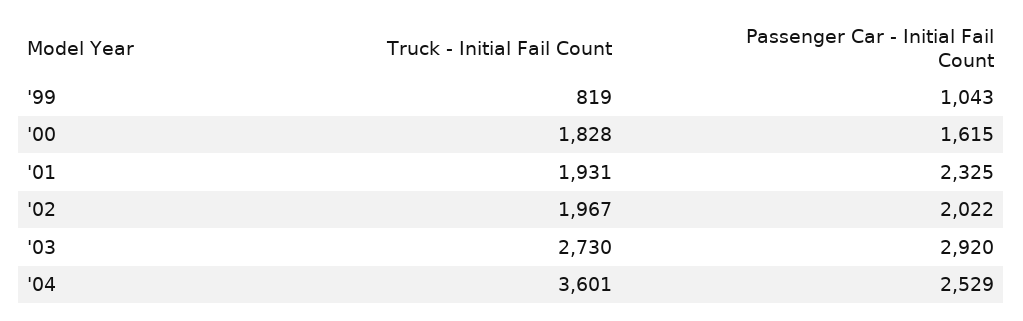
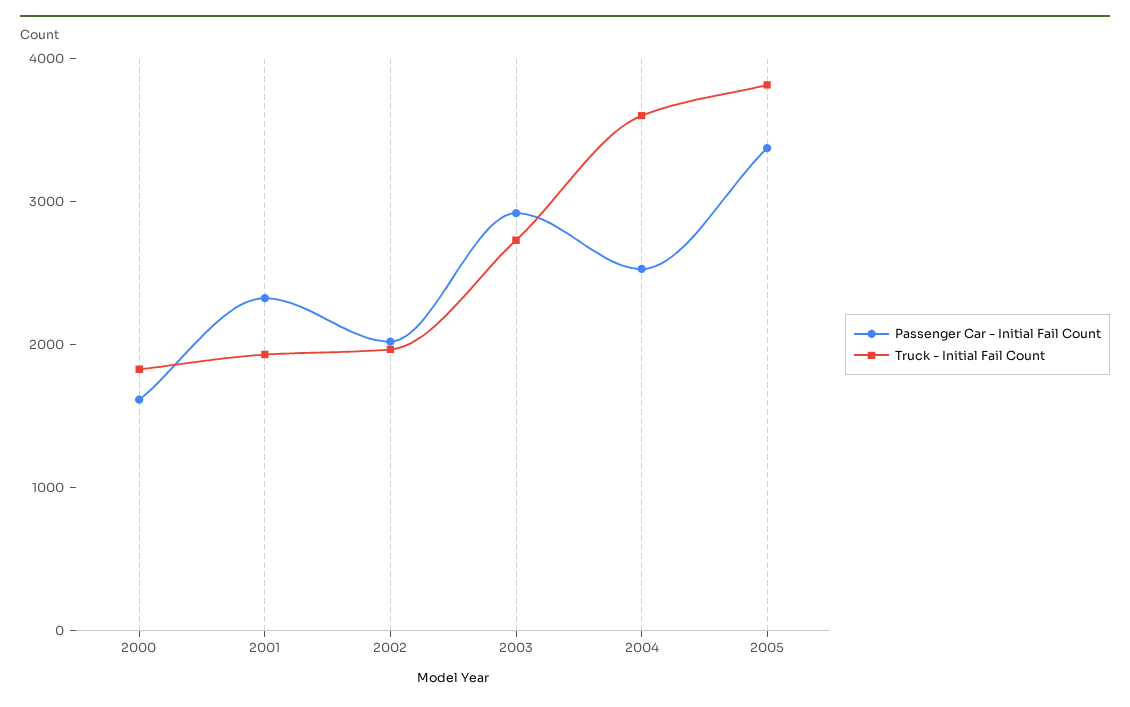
Truck - Initial Fail Count, '99: 819 -> none
Passenger Car - Initial Fail Count, '99: 1043 -> none
Passenger Car - Initial Fail Count, 2005: none -> 3400
Truck - Initial Fail Count, 2005: none -> 3800

